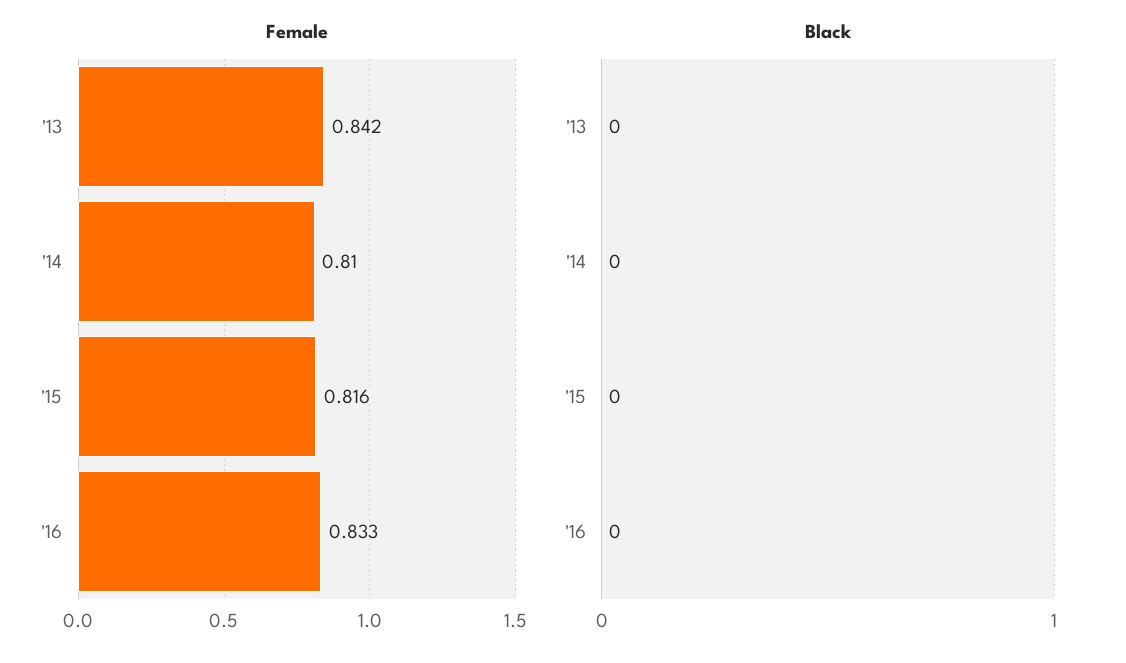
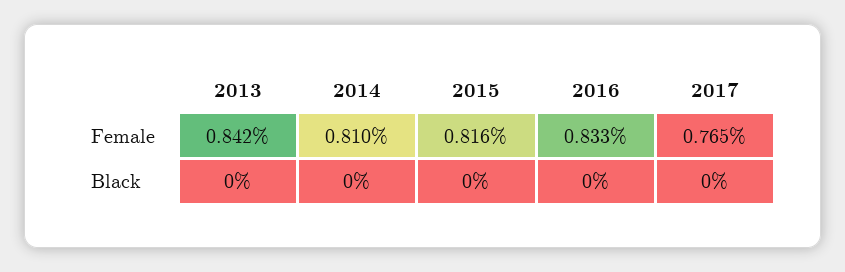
Female, 2017: none -> 0.765
Black, 2017: none -> 0

